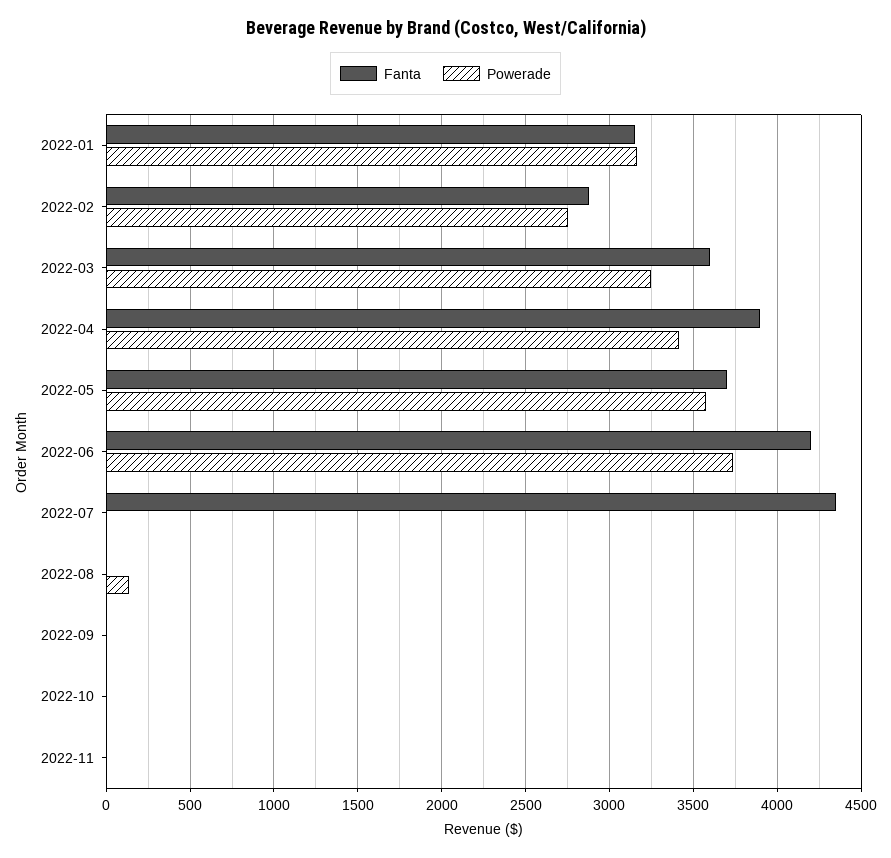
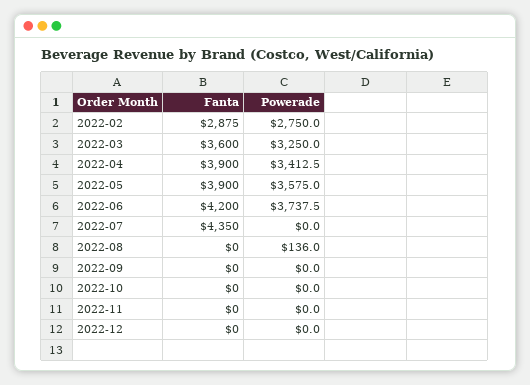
Fanta, 2022-01: 3150 -> none
Powerade, 2022-01: 3150 -> none
Fanta, 2022-05: 3700 -> 3900
Fanta, 2022-12: none -> 0
Powerade, 2022-12: none -> 0

